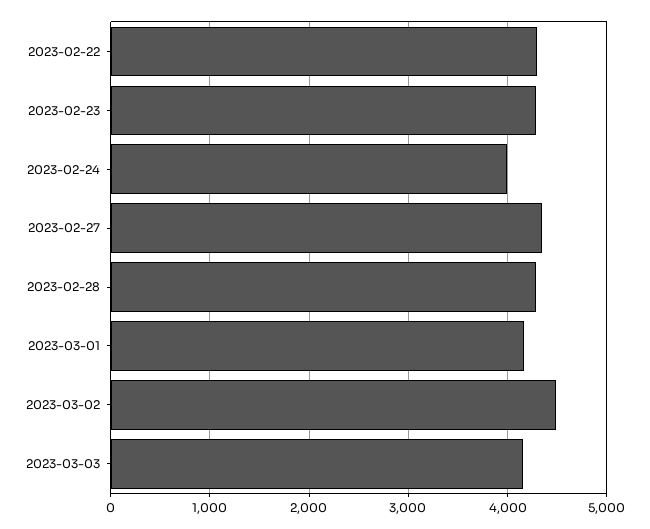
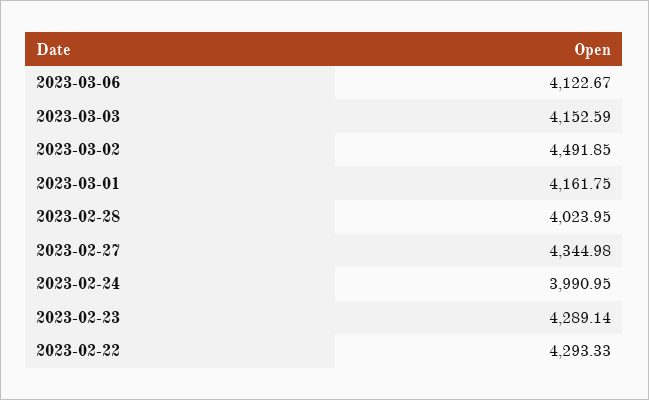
2023-02-28: 4300 -> 4023.95
2023-03-06: none -> 4122.67

